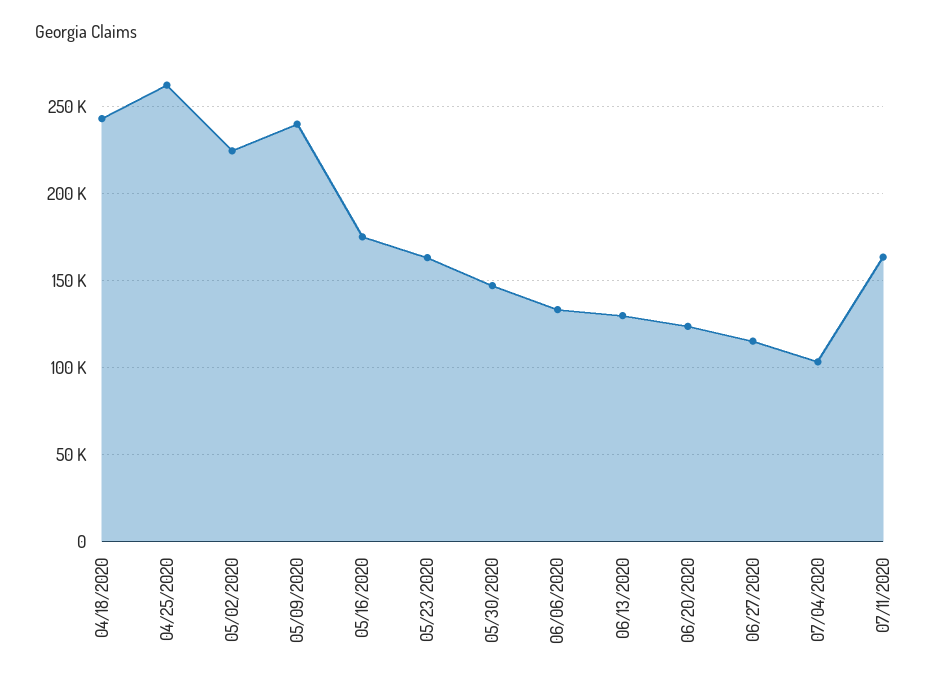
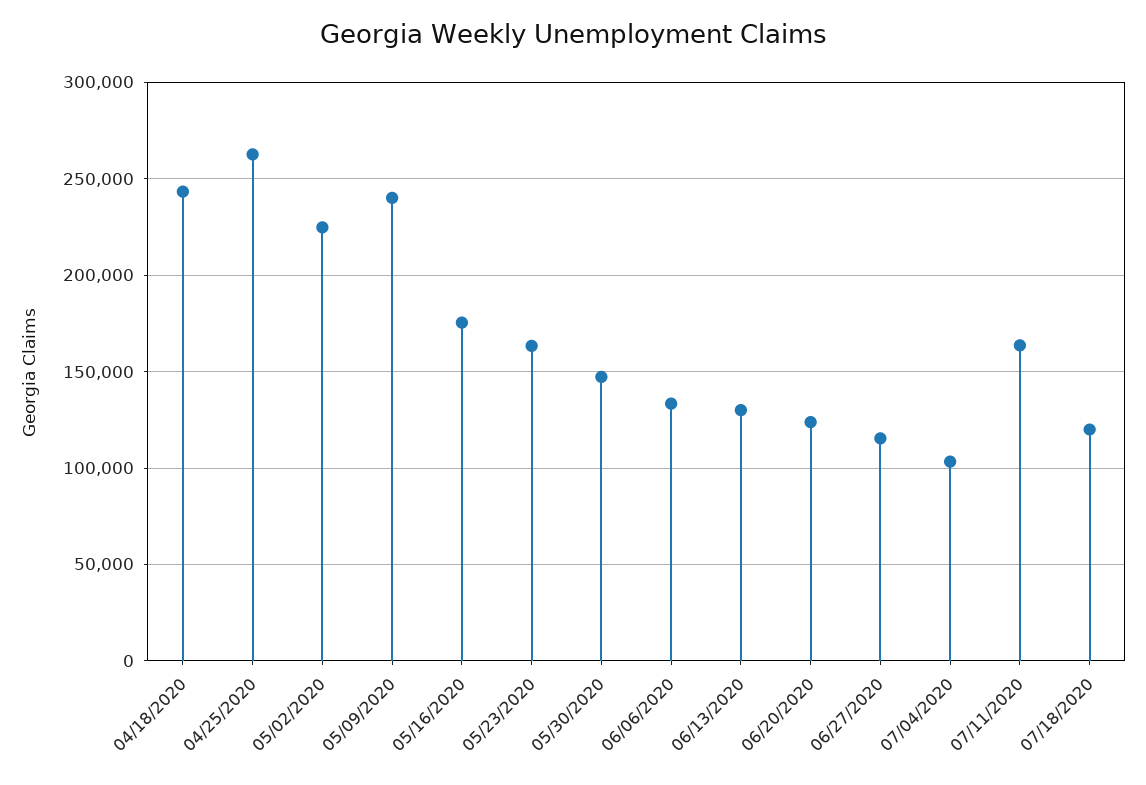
07/18/2020: none -> 120000

